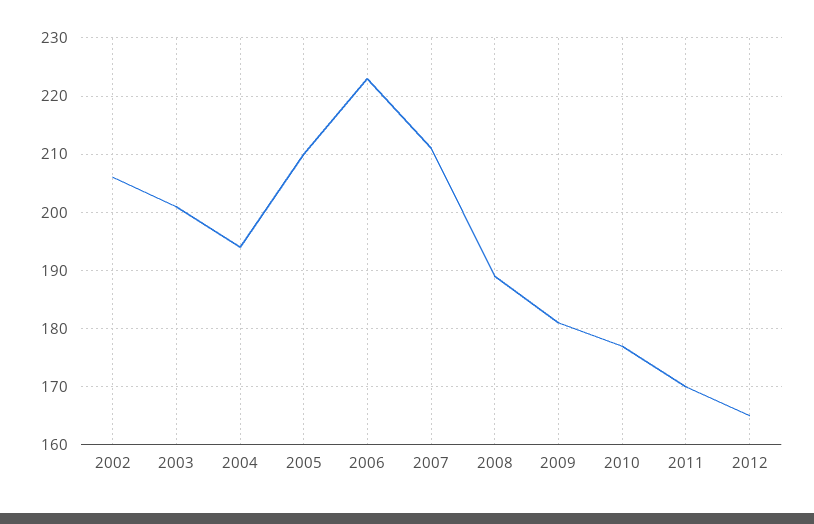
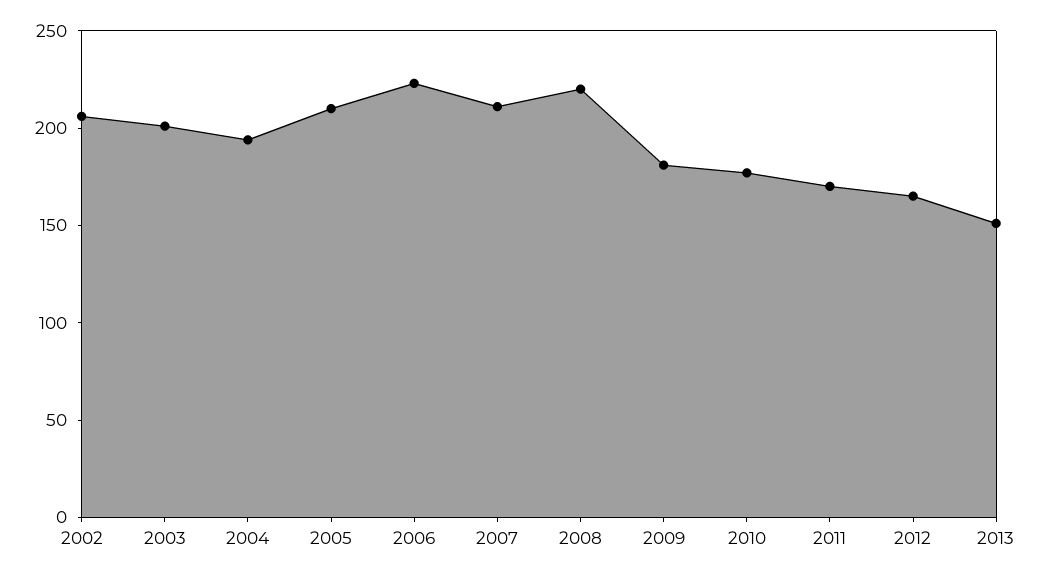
2008: 190 -> 220
2013: none -> 150

